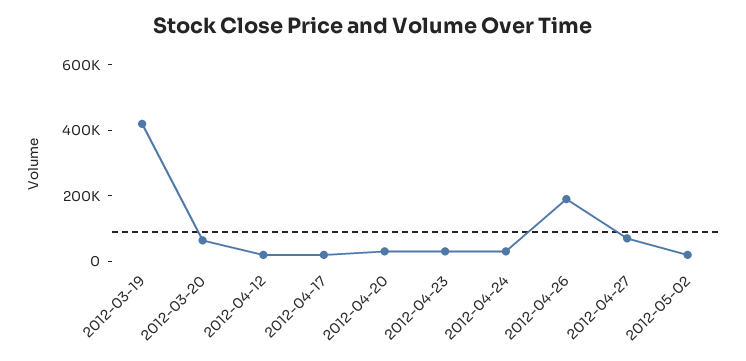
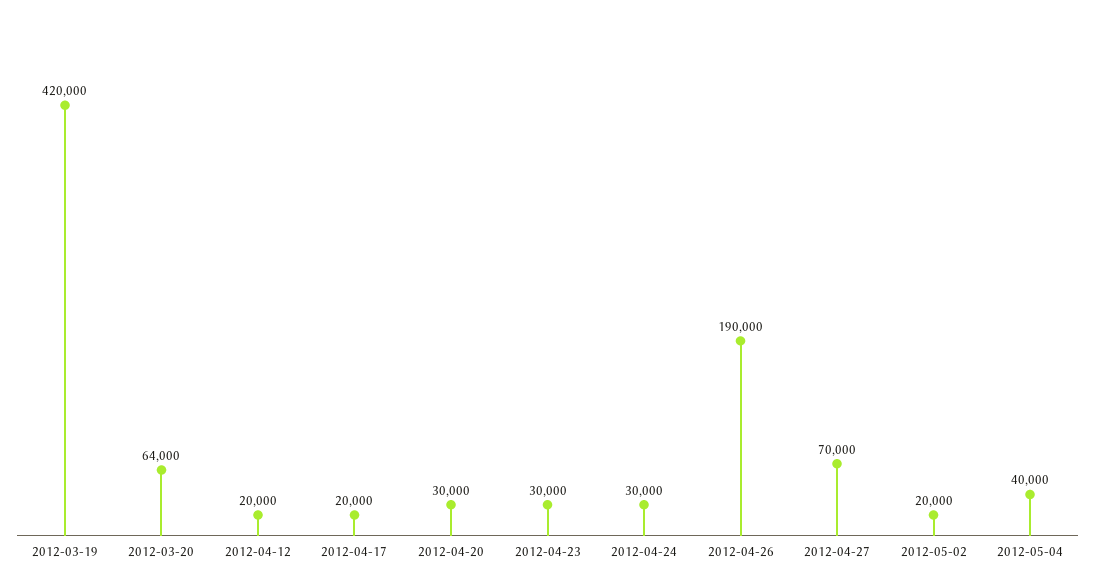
2012-05-04: none -> 40000

